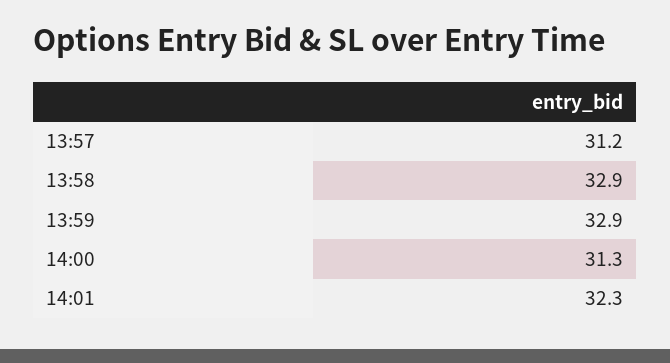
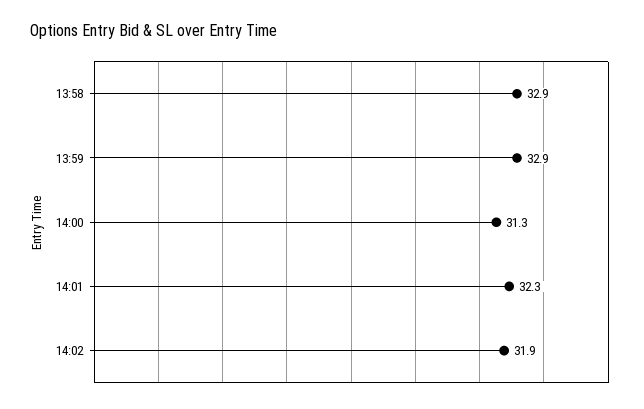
13:57: 31.2 -> none
14:02: none -> 31.9

